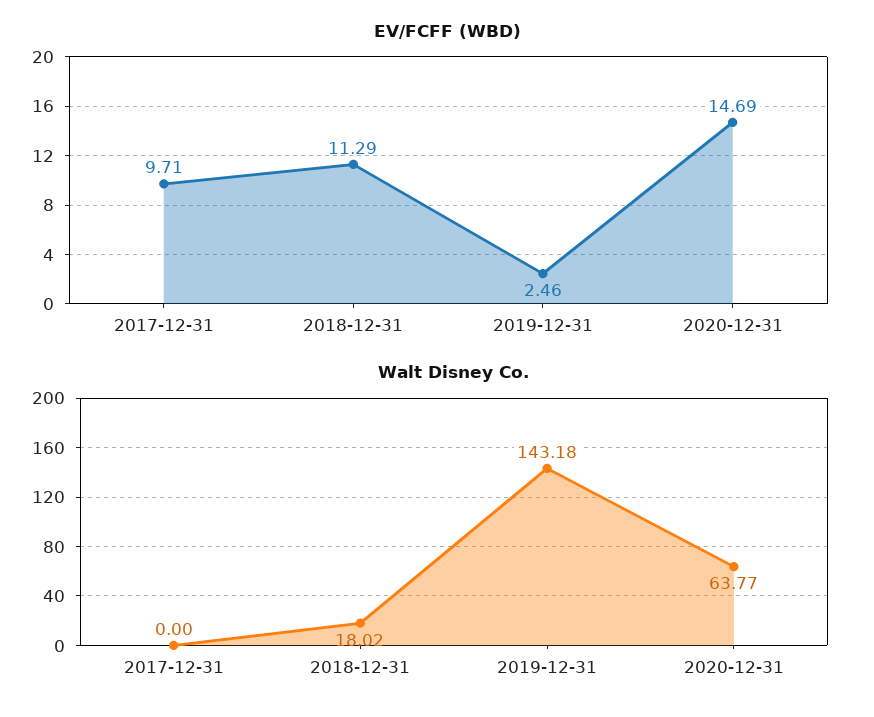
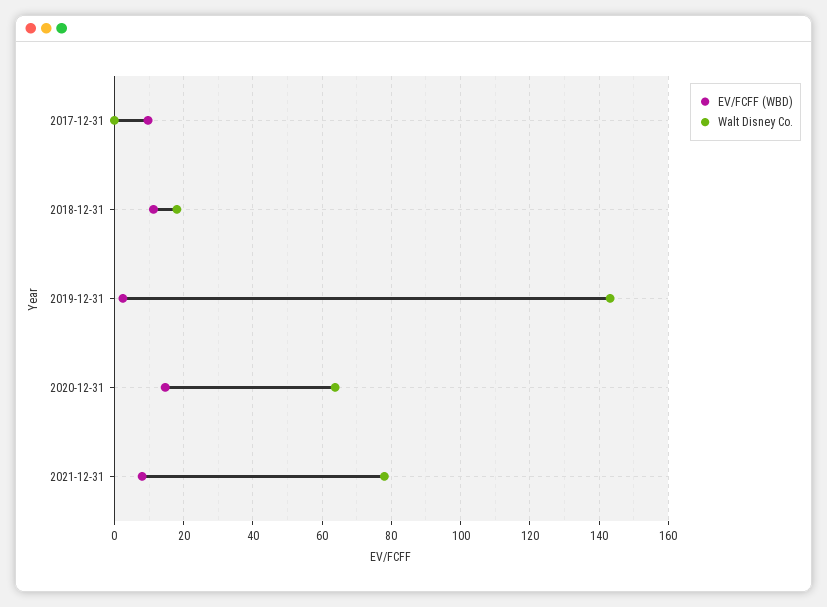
EV/FCFF (WBD), 2021-12-31: none -> 8
Walt Disney Co., 2021-12-31: none -> 78

